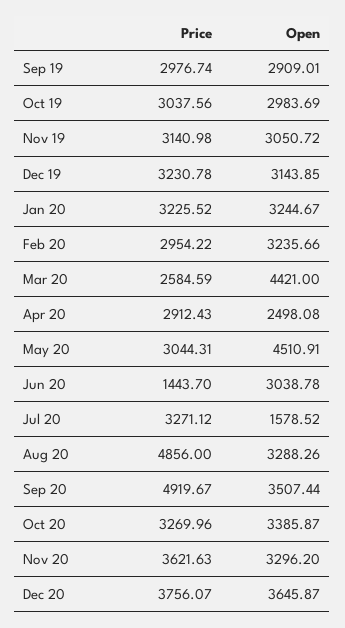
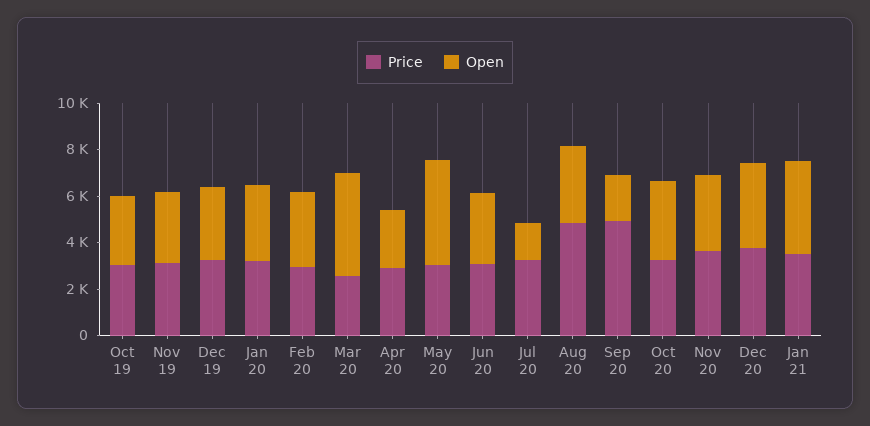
Price, Sep 19: 2976.74 -> none
Open, Sep 19: 2909.01 -> none
Price, Jun 20: 1443.7 -> 3000
Open, Sep 20: 3507.44 -> 2000
Price, Jan 21: none -> 3500
Open, Jan 21: none -> 4000

